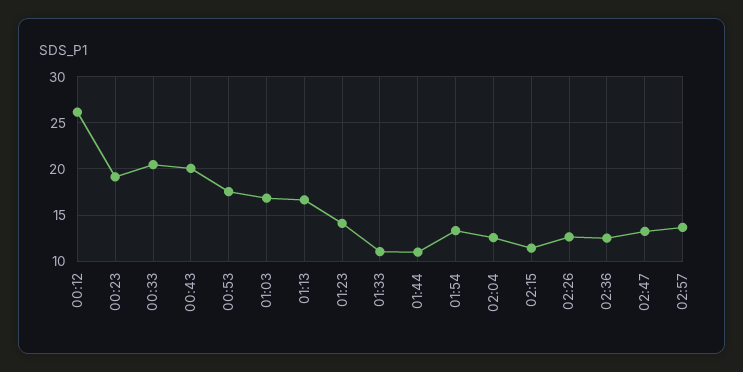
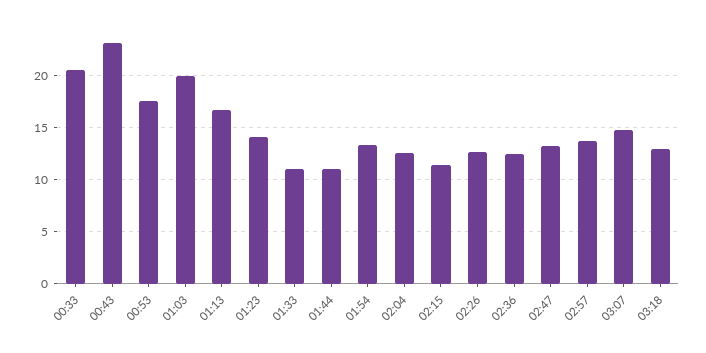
00:12: 26 -> none
00:23: 19 -> none
00:43: 20 -> 23
01:03: 17 -> 20
03:07: none -> 15
03:18: none -> 13

